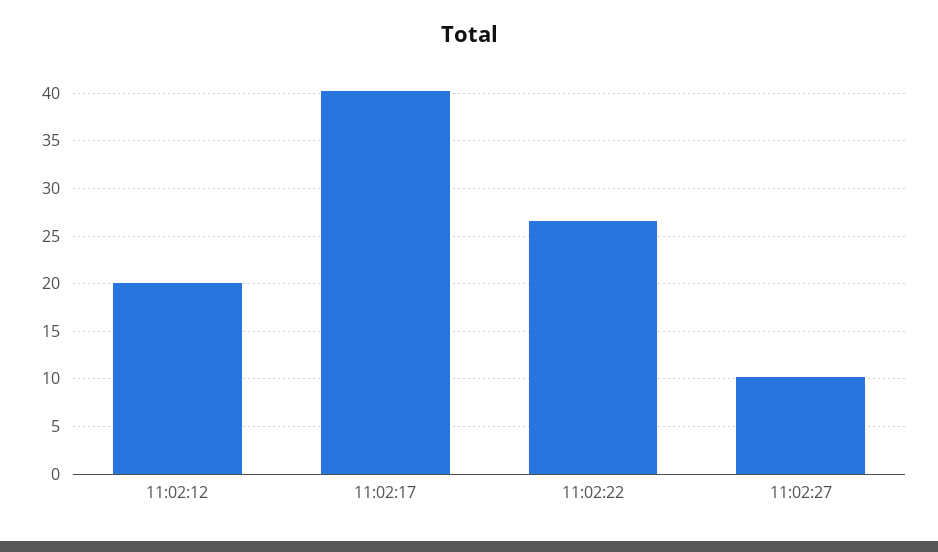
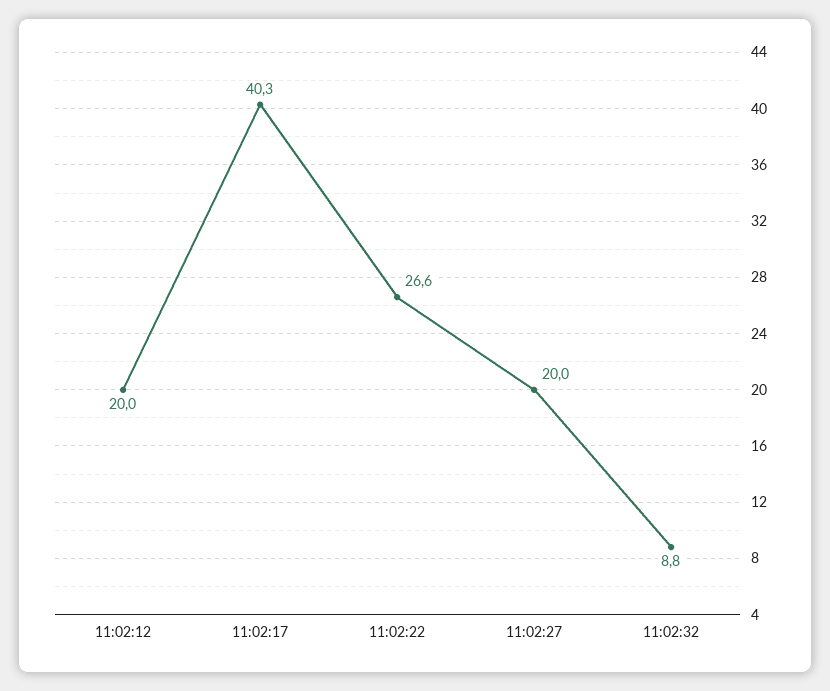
11:02:27: 10 -> 20
11:02:32: none -> 8.8

